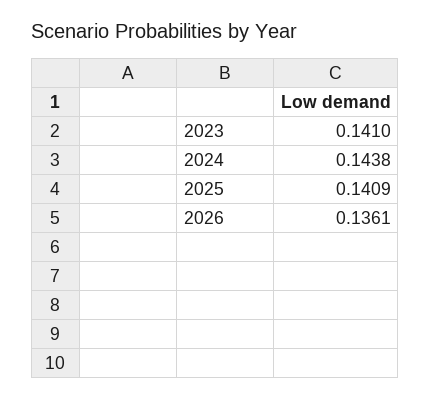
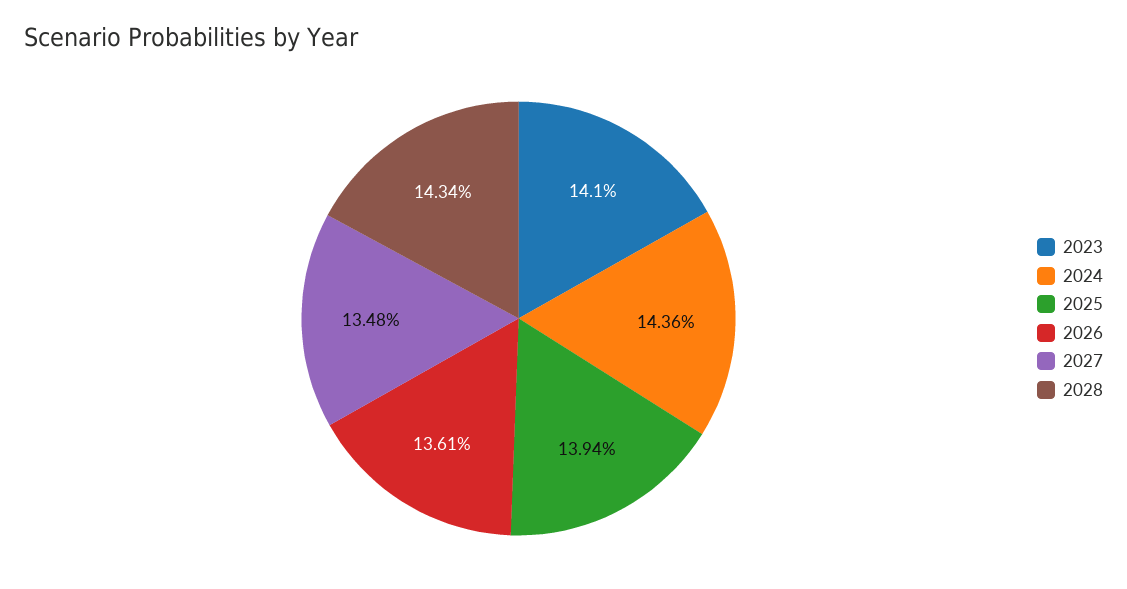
2024: 0.1438 -> 0.1436
2025: 0.1409 -> 0.1394
2027: none -> 0.1348
2028: none -> 0.1434

